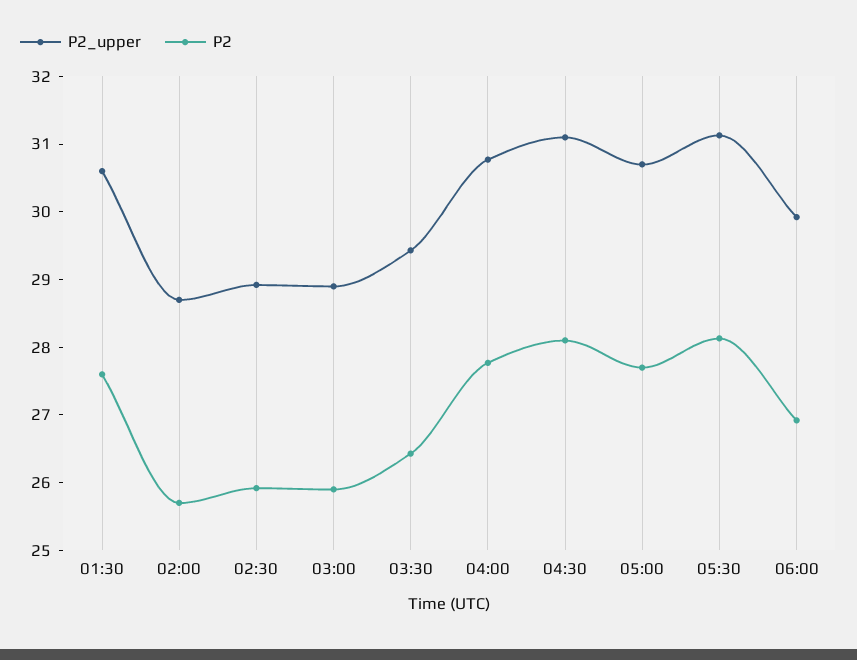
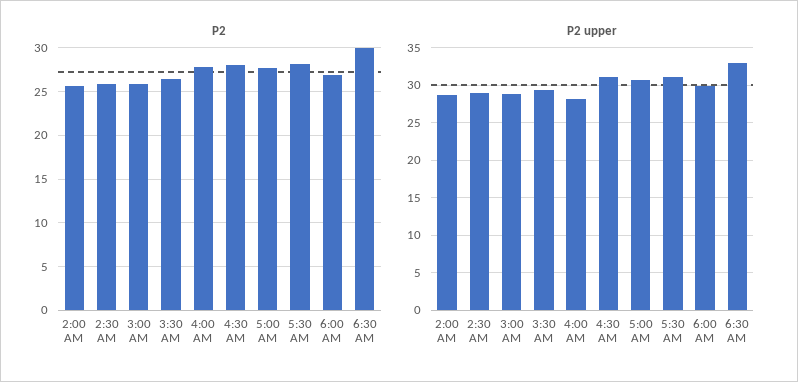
P2_upper, 01:30: 30.6 -> none
P2, 01:30: 27.6 -> none
P2_upper, 04:00: 30.8 -> 28
P2, 6:30 AM: none -> 30
P2_upper, 6:30 AM: none -> 33

